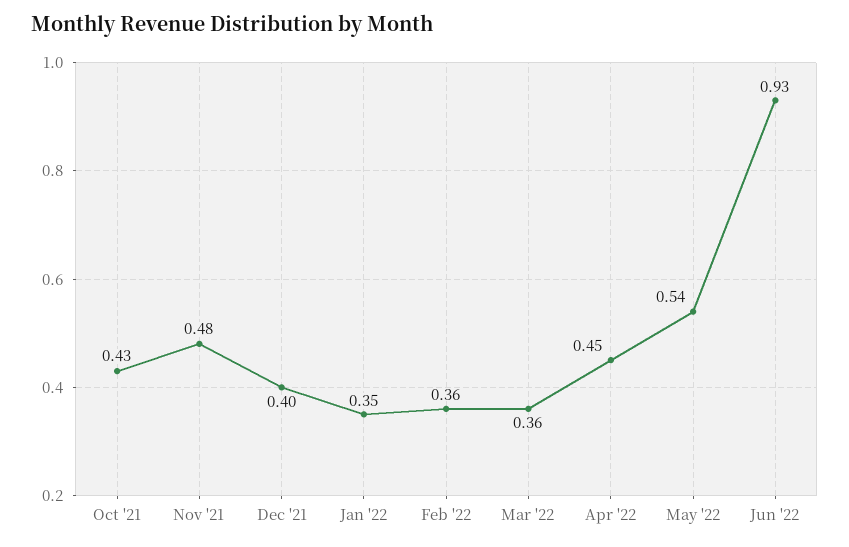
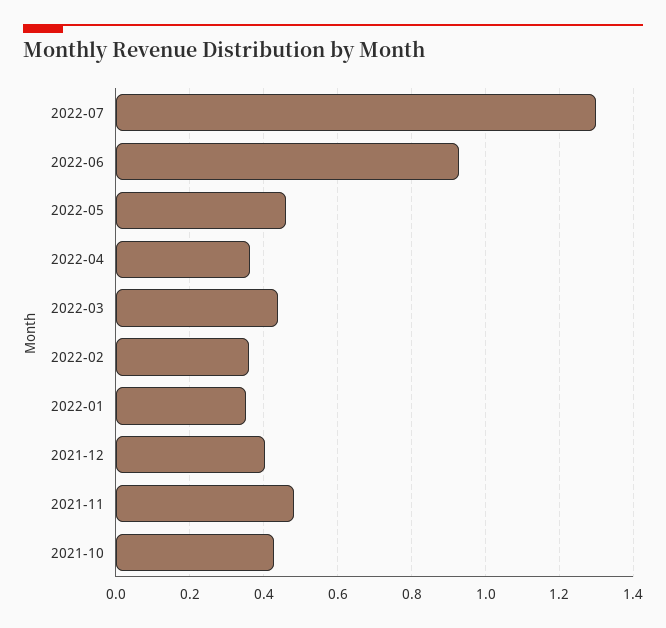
Mar '22: 0.36 -> 0.44
Apr '22: 0.45 -> 0.36
May '22: 0.54 -> 0.46
2022-07: none -> 1.3

